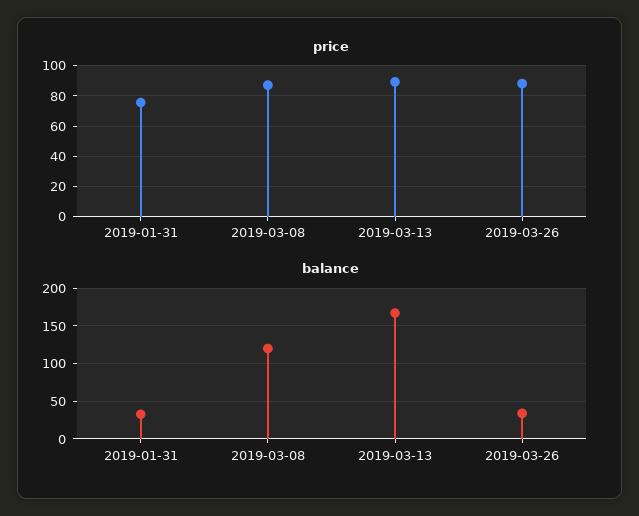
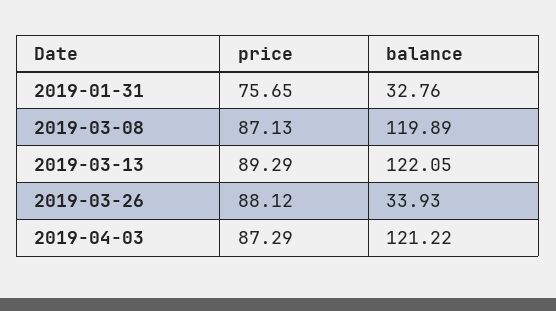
balance, 2019-03-13: 170 -> 122.05
price, 2019-04-03: none -> 87.29
balance, 2019-04-03: none -> 121.22

